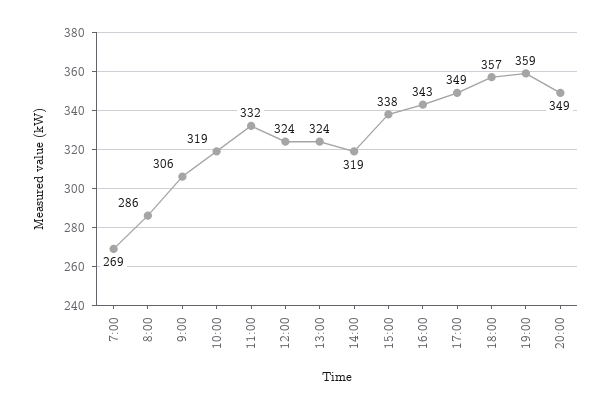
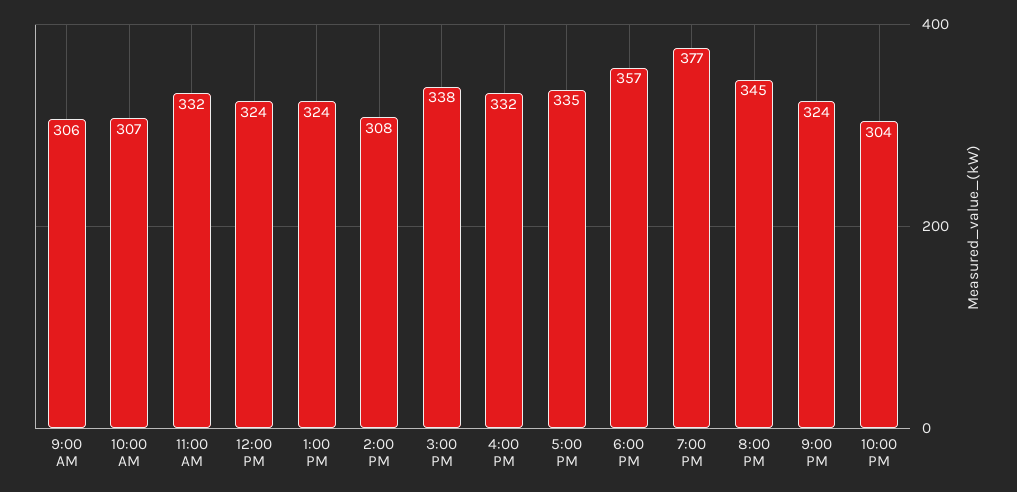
7:00: 269 -> none
8:00: 286 -> none
10:00: 319 -> 307
14:00: 319 -> 308
16:00: 343 -> 332
17:00: 349 -> 335
19:00: 359 -> 377
20:00: 349 -> 345
9:00 PM: none -> 324
10:00 PM: none -> 304

